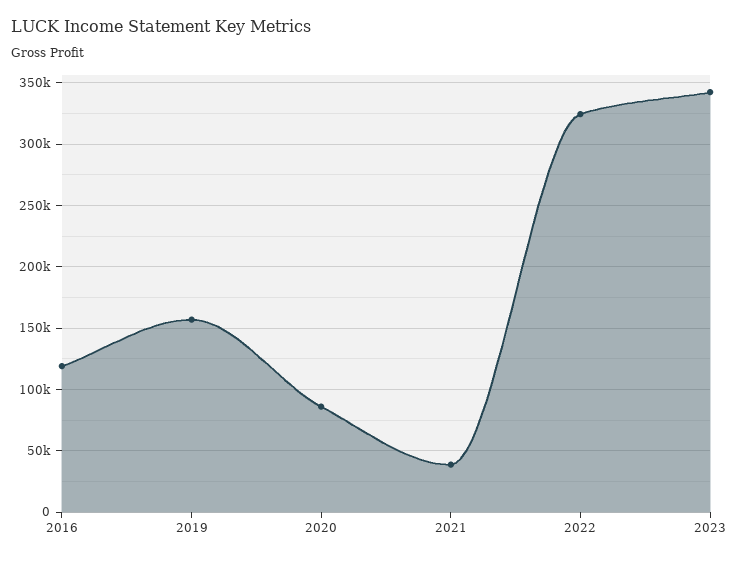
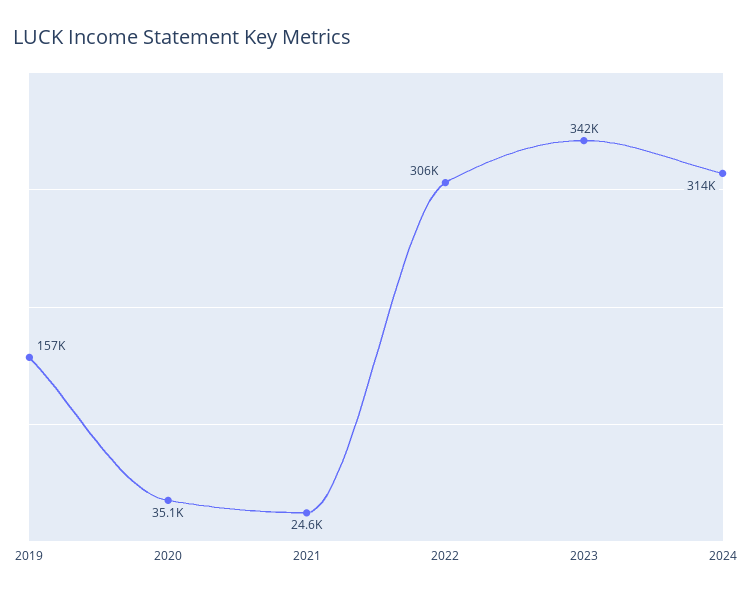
2016: 120000 -> none
2020: 85000 -> 35100
2021: 40000 -> 24600
2022: 325000 -> 306000
2024: none -> 314000

